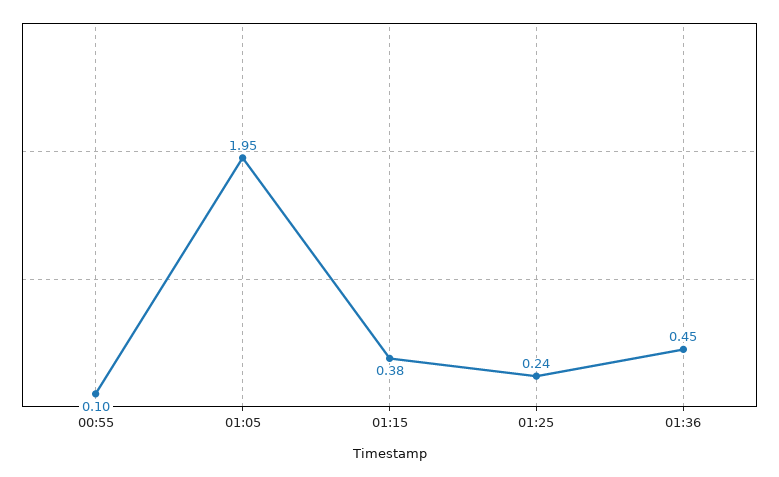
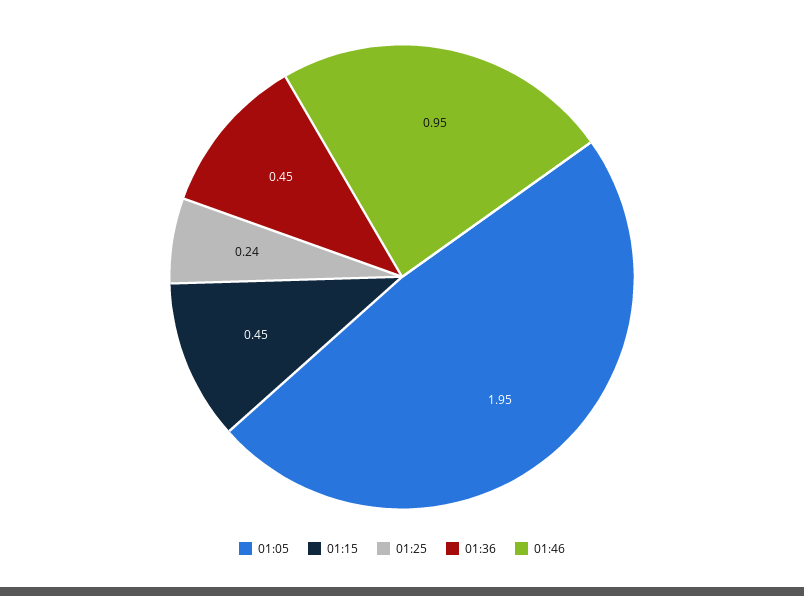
00:55: 0.1 -> none
01:15: 0.38 -> 0.45
01:46: none -> 0.95

